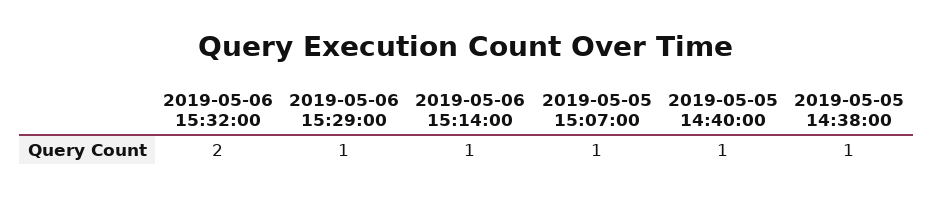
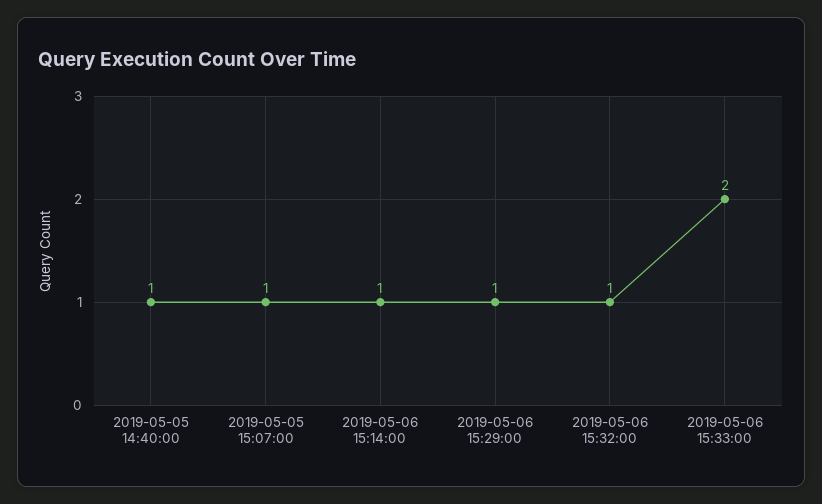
2019-05-06 15:32:00: 2 -> 1
2019-05-05 14:38:00: 1 -> none
2019-05-06 15:33:00: none -> 2

